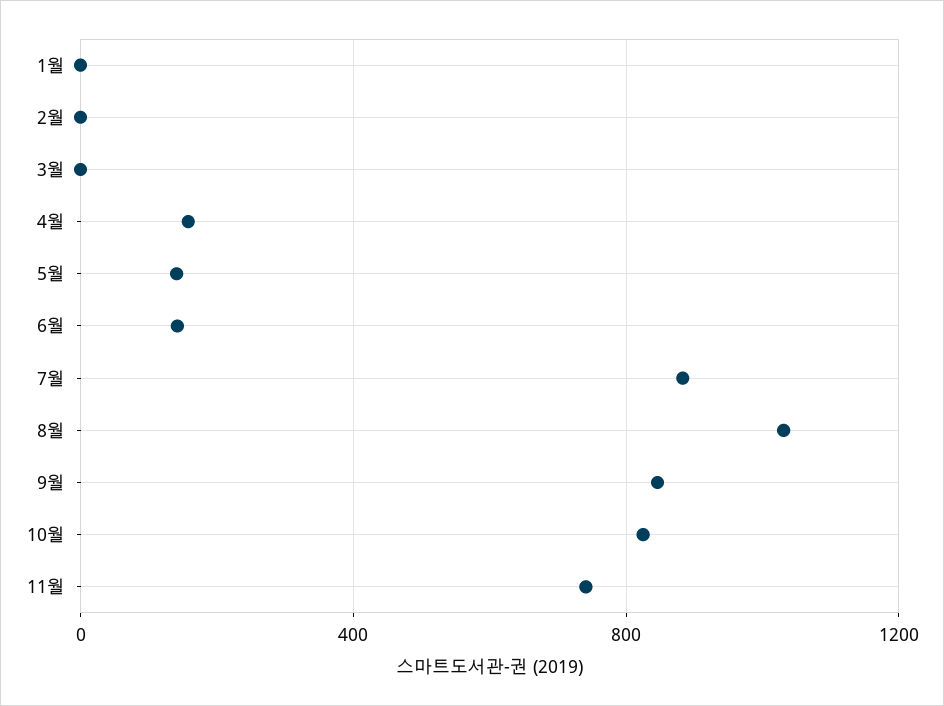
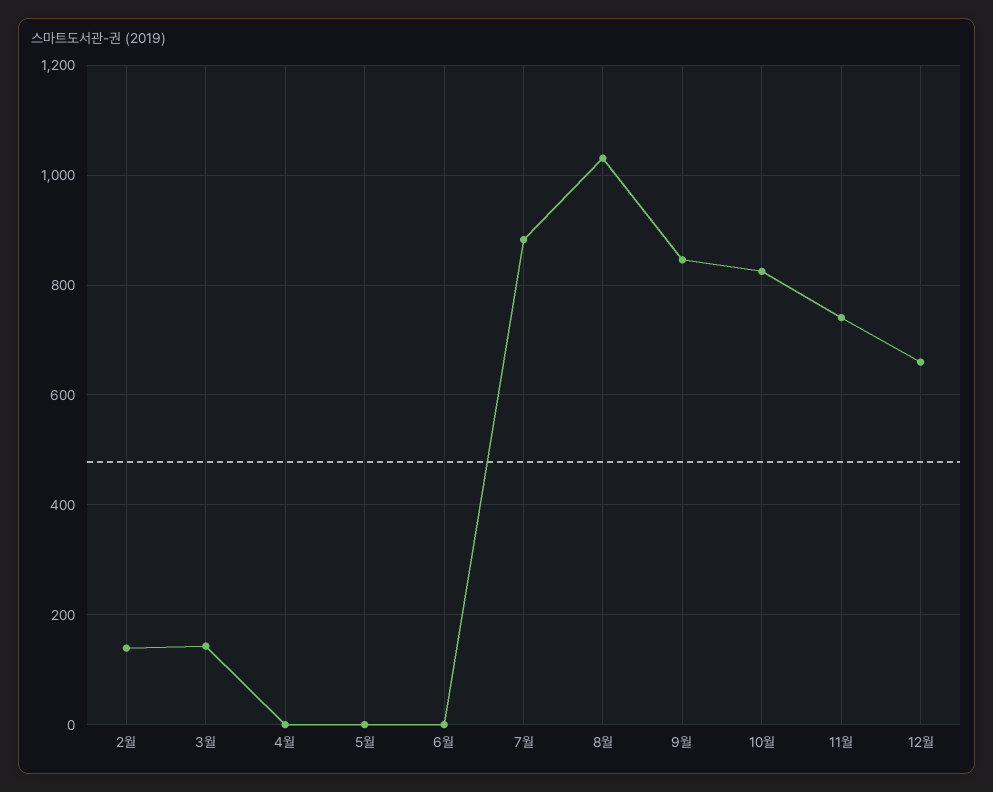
1월: 0 -> none
2월: 0 -> 140
3월: 0 -> 140
4월: 150 -> 0
5월: 150 -> 0
6월: 150 -> 0
12월: none -> 660

